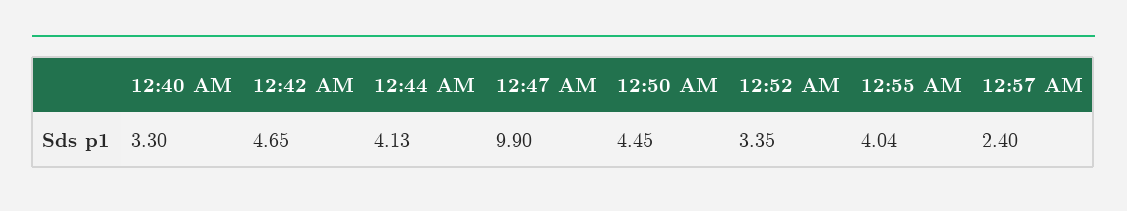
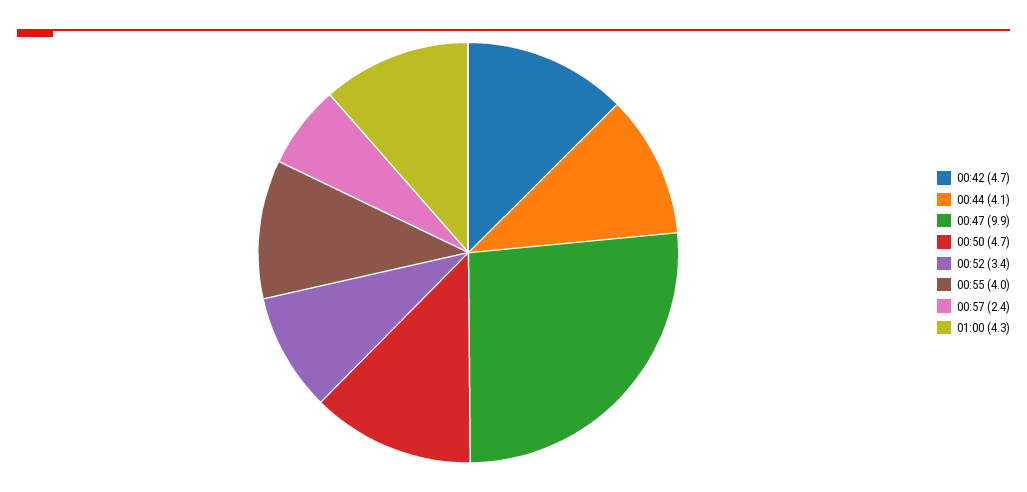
12:40 AM: 3.3 -> none
12:50 AM: 4.45 -> 4.7
01:00: none -> 4.3

